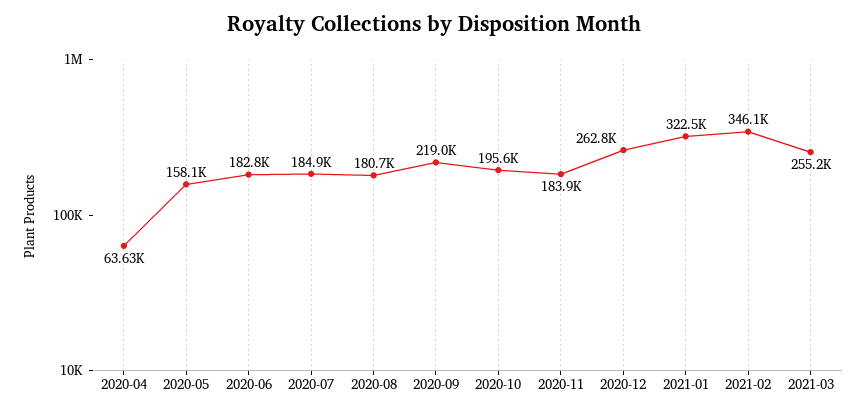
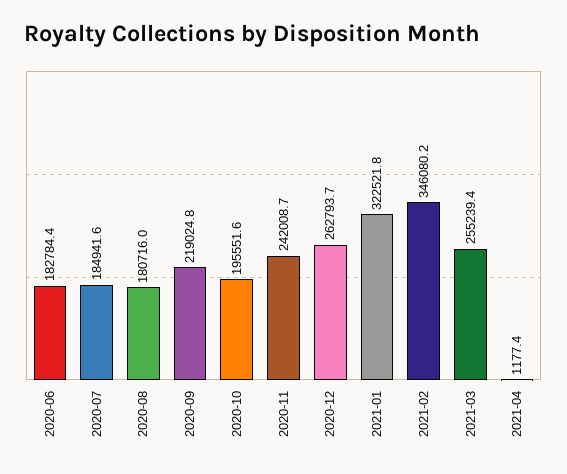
2020-04: 63630 -> none
2020-05: 158100 -> none
2020-11: 183900 -> 242008.7
2021-04: none -> 1177.4

